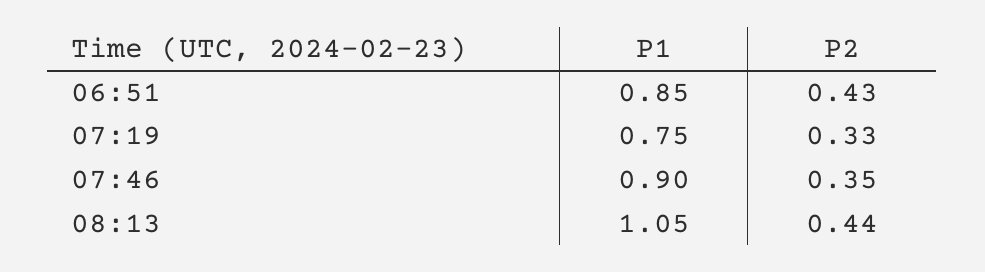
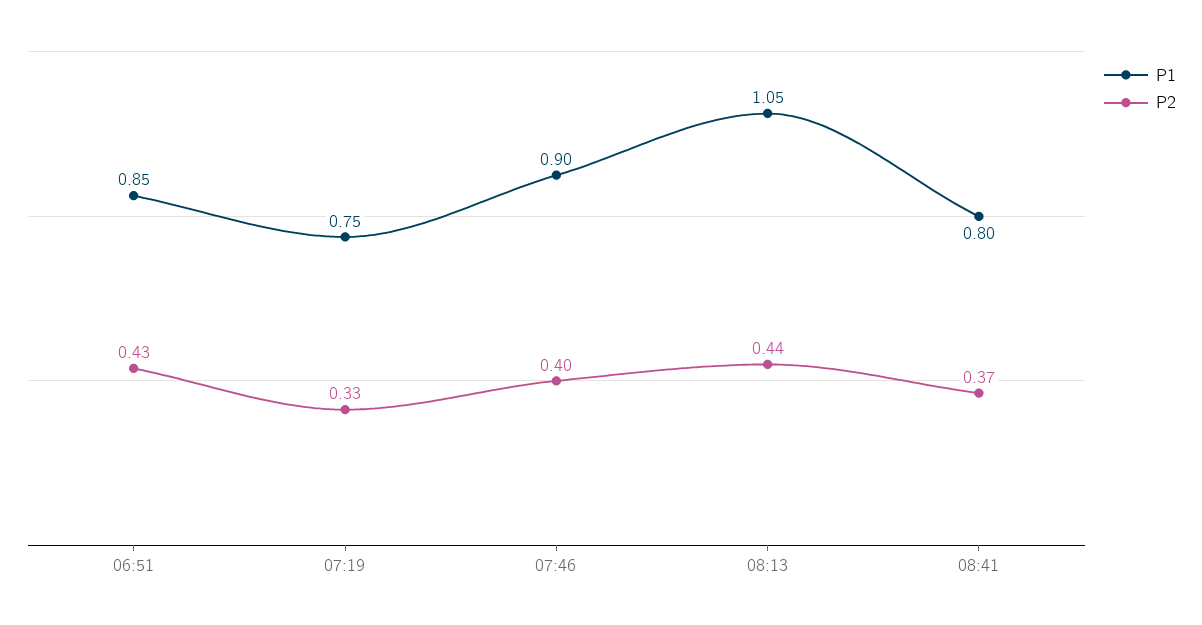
P2, 07:46: 0.35 -> 0.4
P1, 08:41: none -> 0.8
P2, 08:41: none -> 0.37

